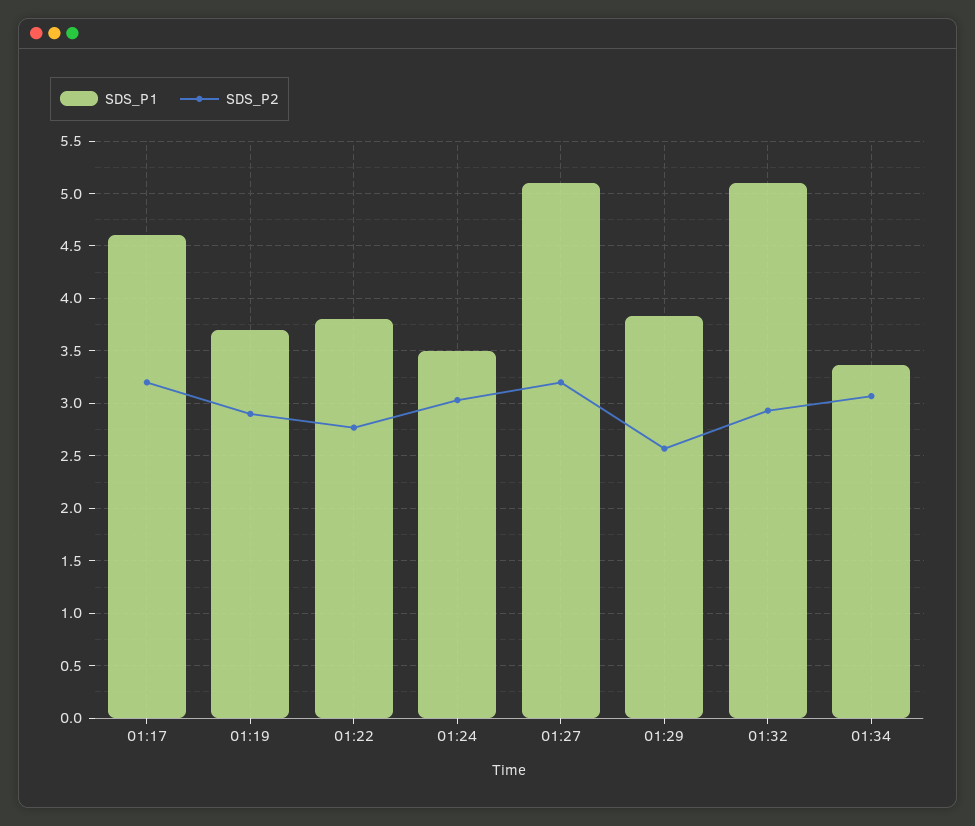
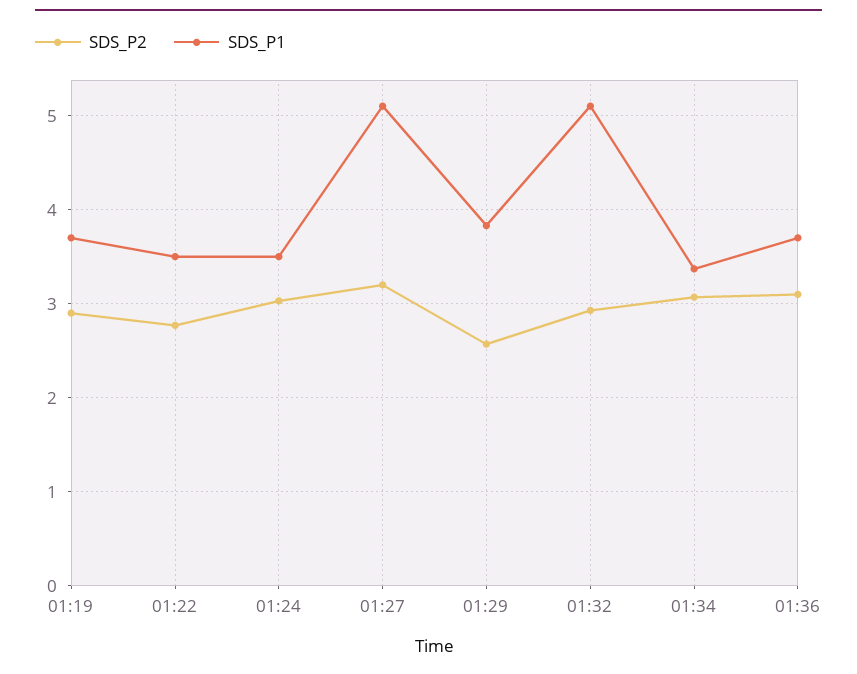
SDS_P1, 01:17: 4.6 -> none
SDS_P2, 01:17: 3.2 -> none
SDS_P1, 01:22: 3.8 -> 3.5
SDS_P2, 01:36: none -> 3.1
SDS_P1, 01:36: none -> 3.7

